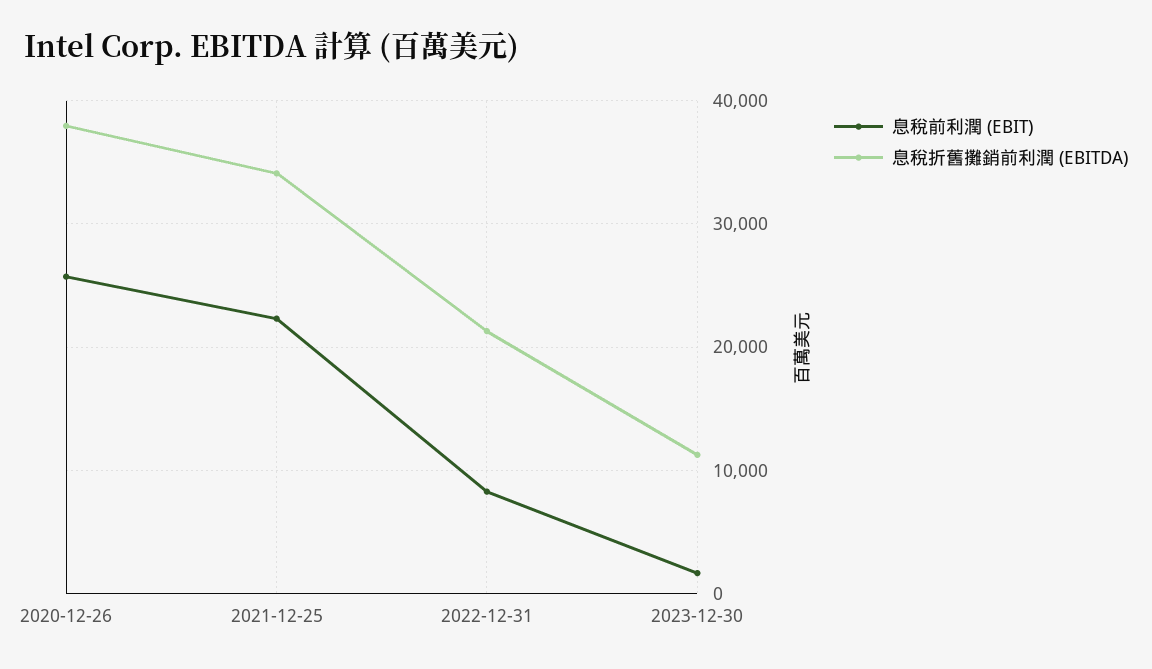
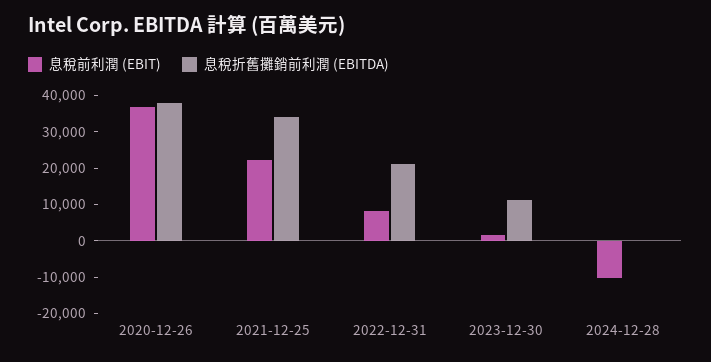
息稅前利潤 (EBIT), 2020-12-26: 26000 -> 37500
息稅前利潤 (EBIT), 2024-12-28: none -> -10000
息稅折舊攤銷前利潤 (EBITDA), 2024-12-28: none -> 0

